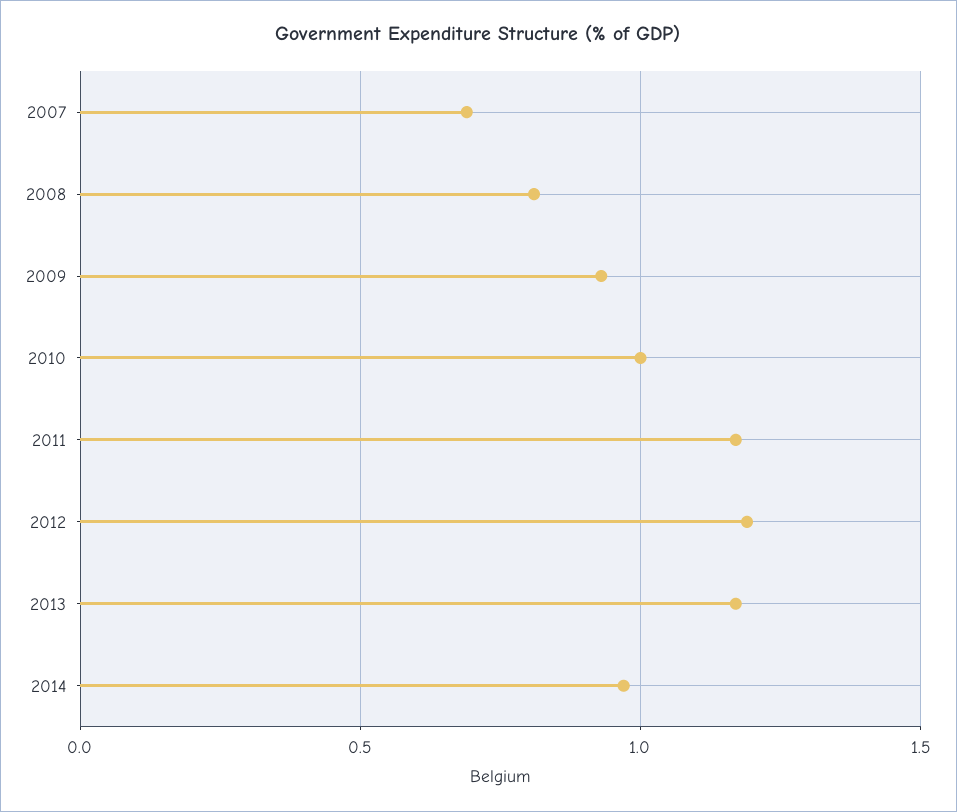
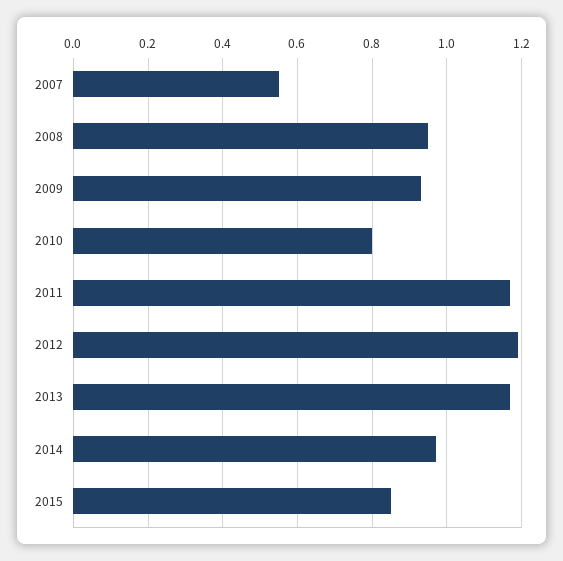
2007: 0.7 -> 0.55
2008: 0.8 -> 0.95
2010: 1 -> 0.8
2015: none -> 0.85

